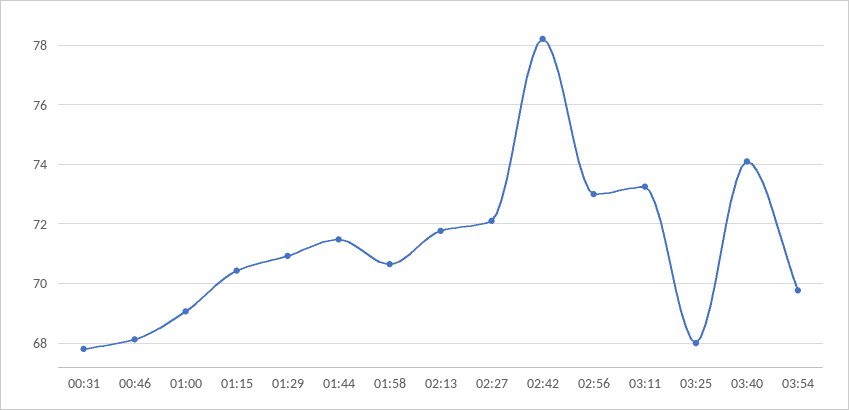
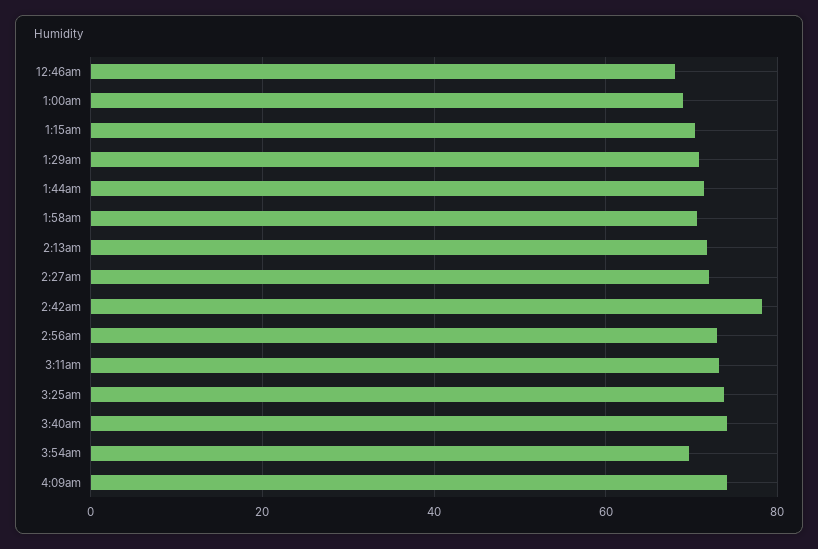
00:31: 67.75 -> none
03:25: 68 -> 74
4:09am: none -> 74

